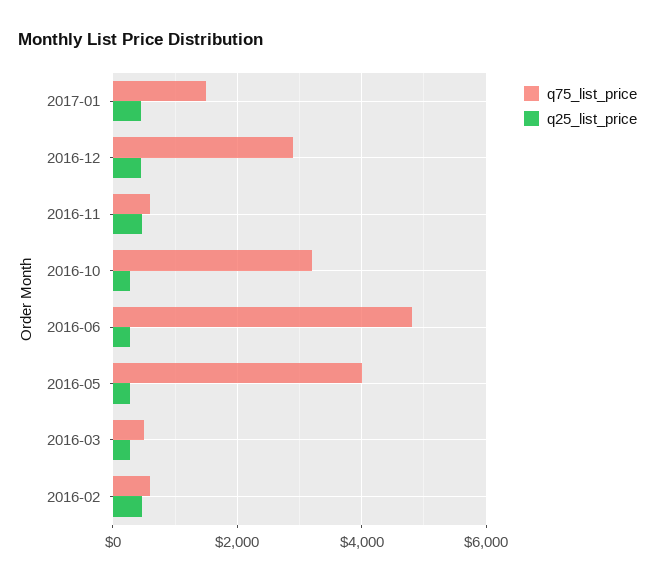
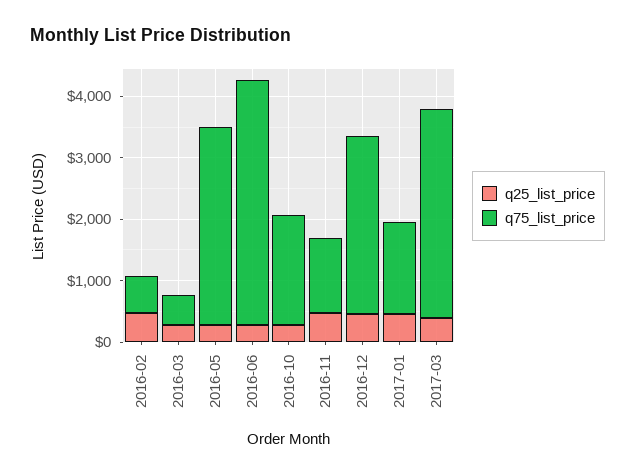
q75_list_price, 2016-11: 600 -> 1200
q75_list_price, 2016-10: 3200 -> 1800
q75_list_price, 2016-06: 4800 -> 4000
q75_list_price, 2016-05: 4000 -> 3200
q25_list_price, 2017-03: none -> 400
q75_list_price, 2017-03: none -> 3400

